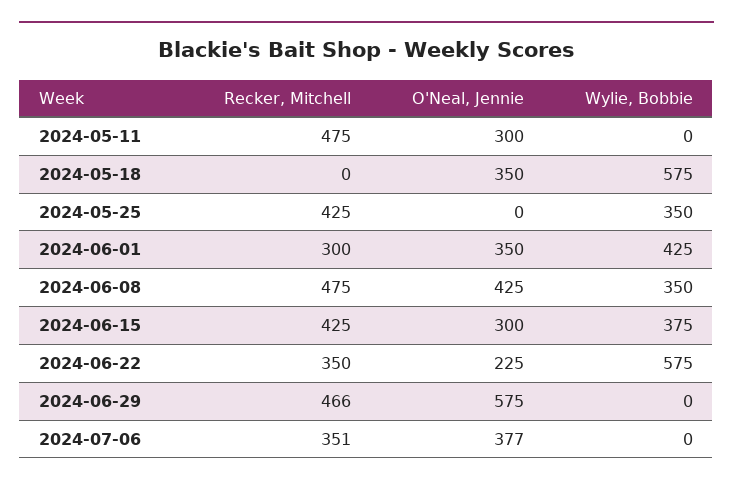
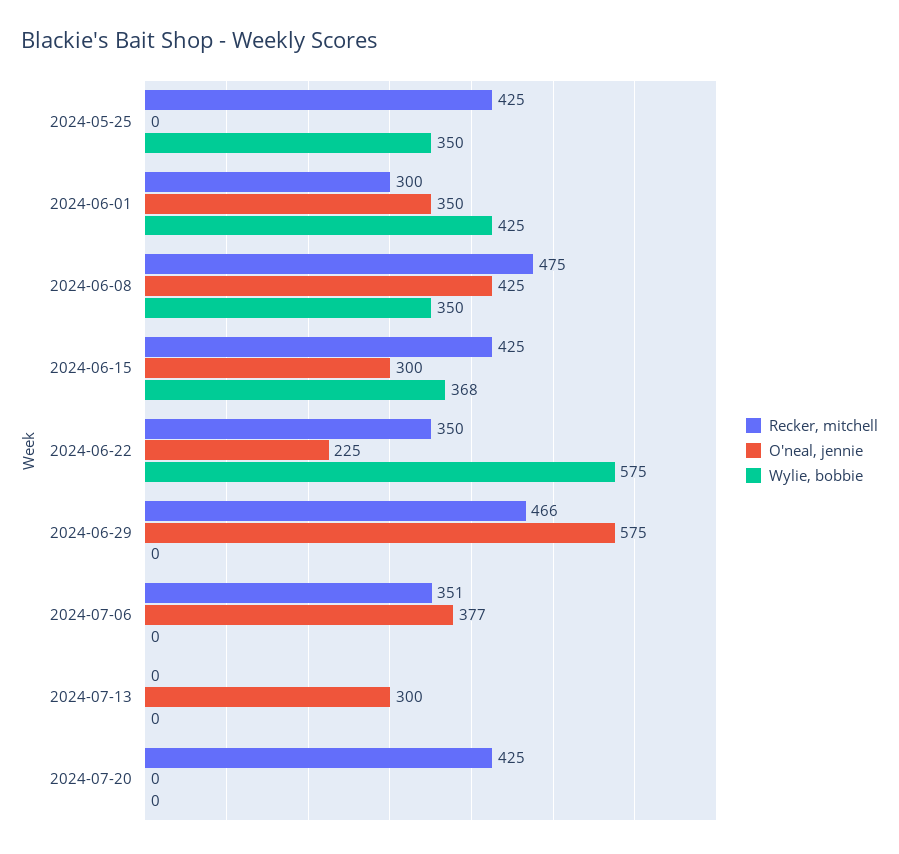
Recker, Mitchell, 2024-05-11: 475 -> none
O'Neal, Jennie, 2024-05-11: 300 -> none
Wylie, Bobbie, 2024-05-11: 0 -> none
Recker, Mitchell, 2024-05-18: 0 -> none
O'Neal, Jennie, 2024-05-18: 350 -> none
Wylie, Bobbie, 2024-05-18: 575 -> none
Wylie, Bobbie, 2024-06-15: 375 -> 368
Recker, Mitchell, 2024-07-13: none -> 0
O'Neal, Jennie, 2024-07-13: none -> 300
Wylie, Bobbie, 2024-07-13: none -> 0
Recker, Mitchell, 2024-07-20: none -> 425
O'Neal, Jennie, 2024-07-20: none -> 0
Wylie, Bobbie, 2024-07-20: none -> 0

